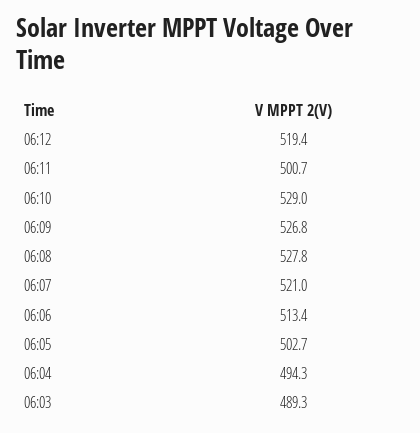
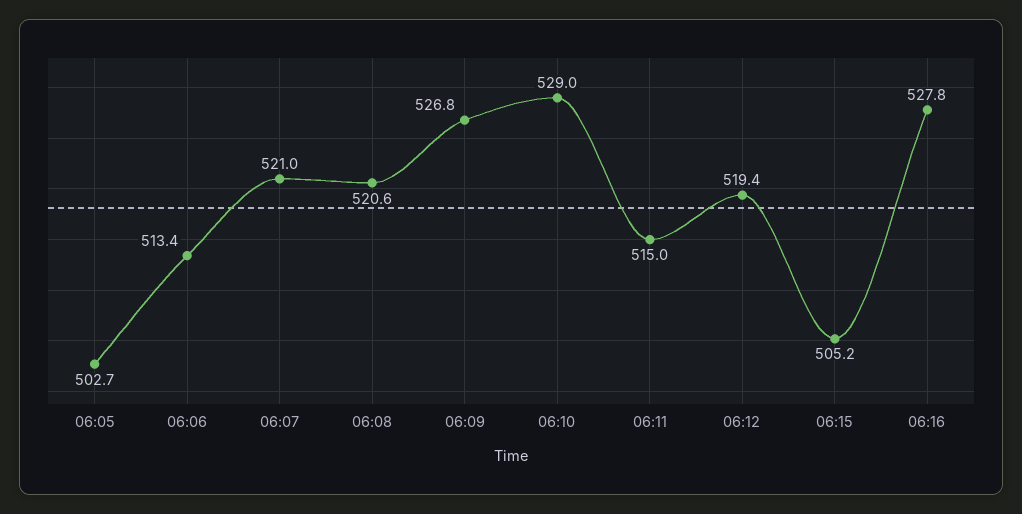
06:11: 500.7 -> 515
06:08: 527.8 -> 520.6
06:04: 494.3 -> none
06:03: 489.3 -> none
06:15: none -> 505.2
06:16: none -> 527.8

